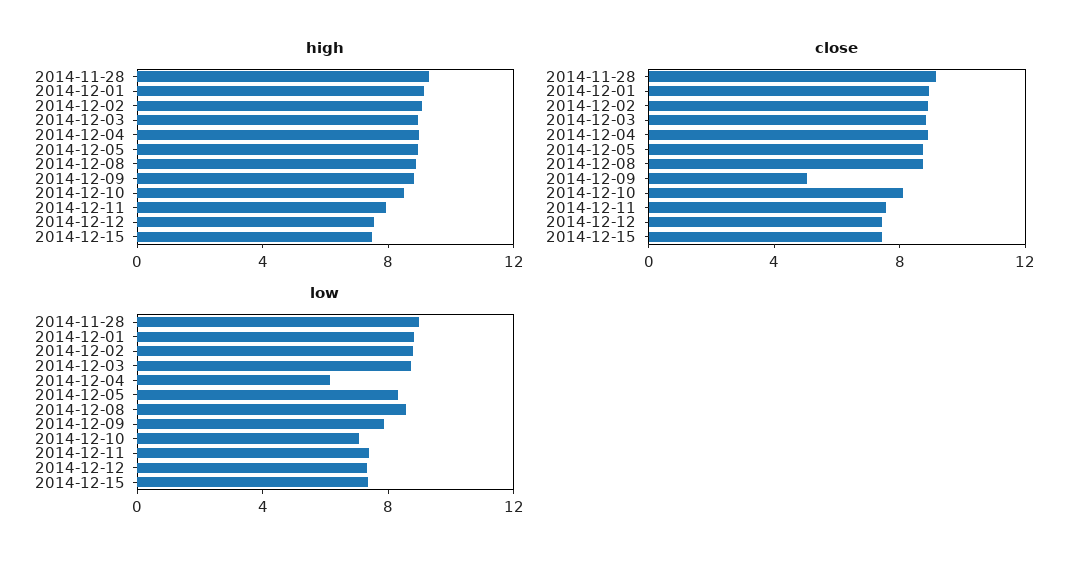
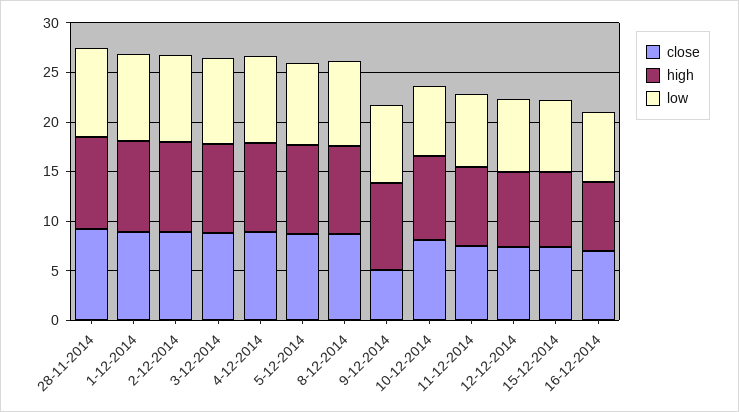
low, 2014-12-04: 6 -> 9
close, 16-12-2014: none -> 7
high, 16-12-2014: none -> 7
low, 16-12-2014: none -> 7

